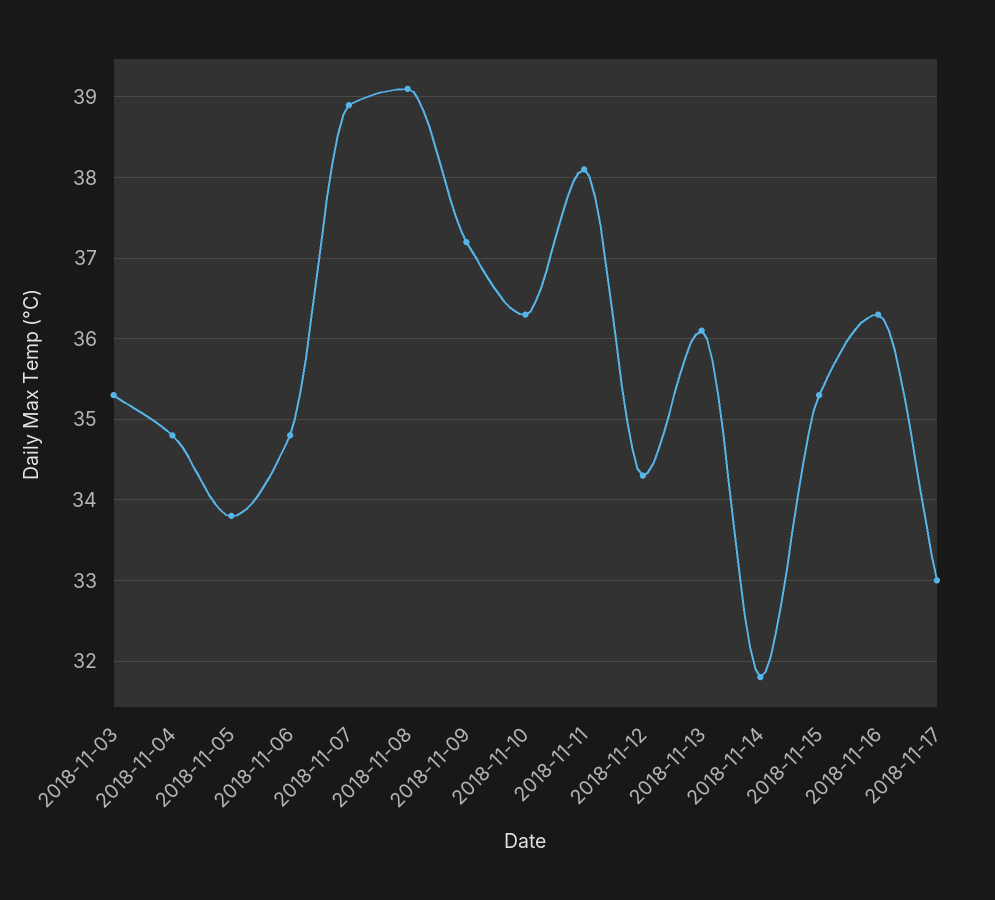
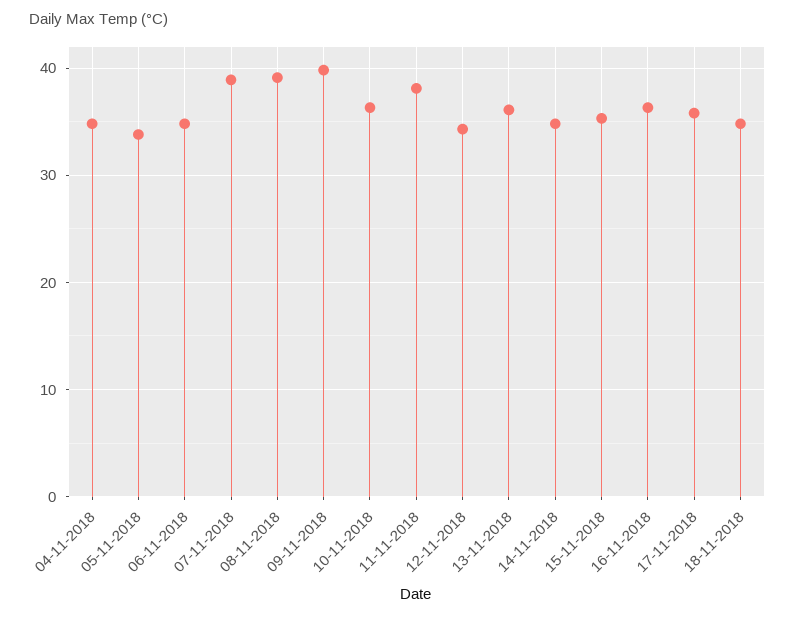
2018-11-03: 35.3 -> none
2018-11-09: 37.2 -> 40
2018-11-14: 31.8 -> 35
2018-11-17: 33 -> 36
18-11-2018: none -> 35

